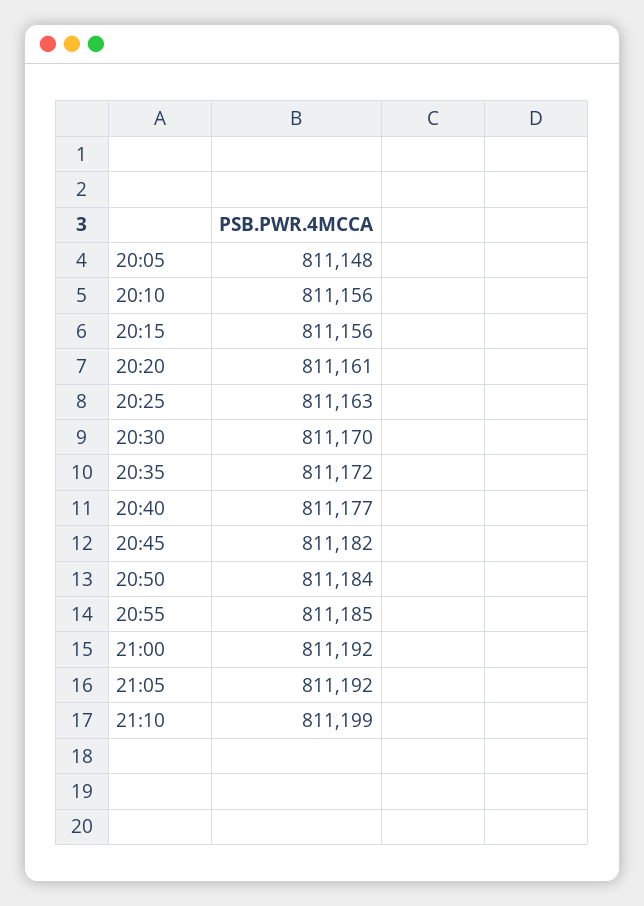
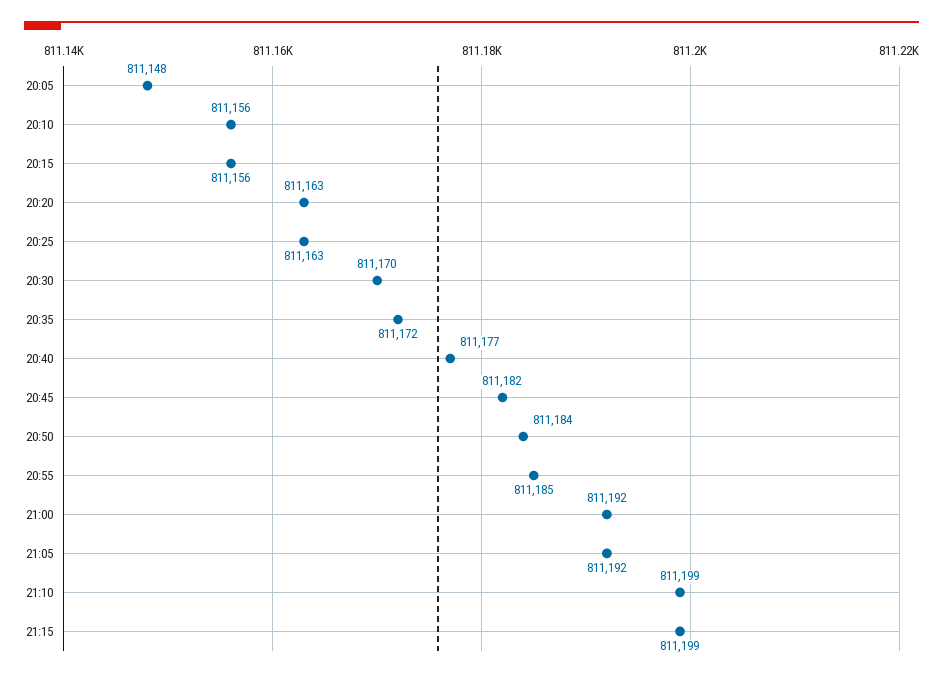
20:20: 811161 -> 811163
21:15: none -> 811199

